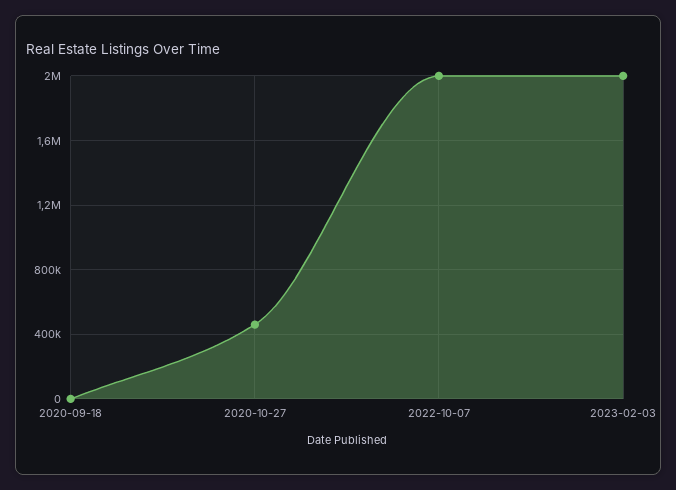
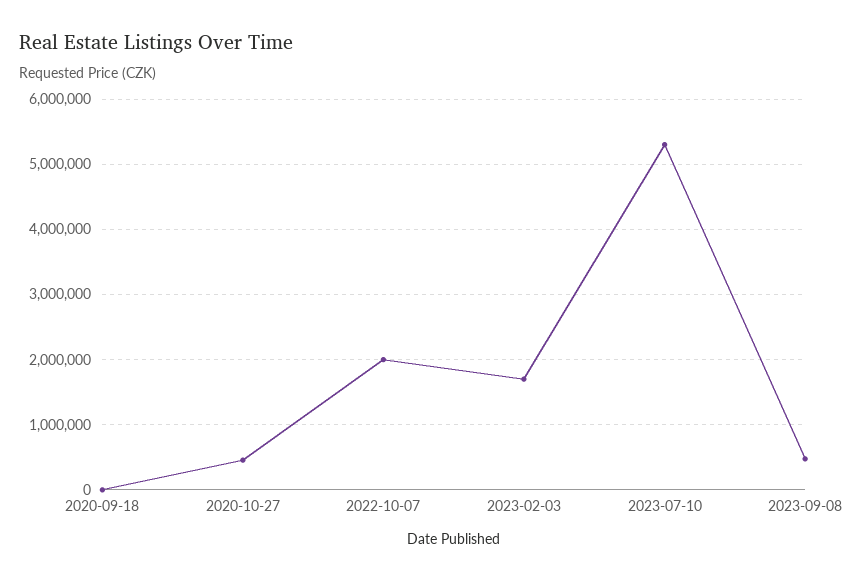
2023-02-03: 2000000 -> 1700000
2023-07-10: none -> 5300000
2023-09-08: none -> 500000

